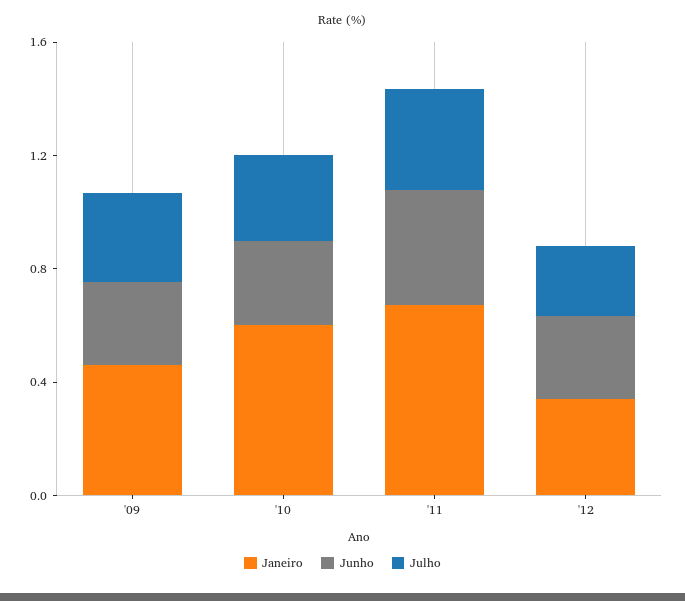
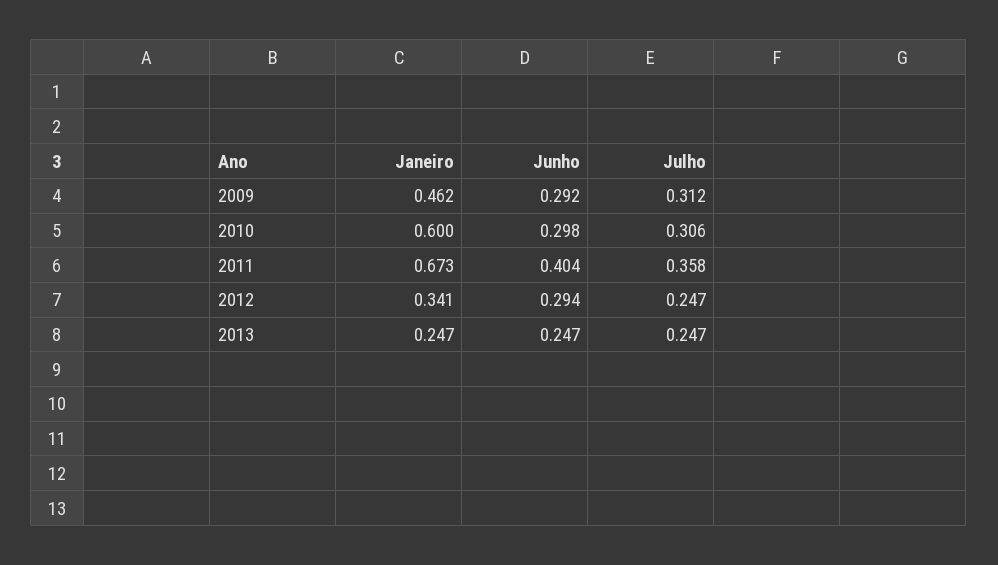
Janeiro, 2013: none -> 0.247
Junho, 2013: none -> 0.247
Julho, 2013: none -> 0.247

